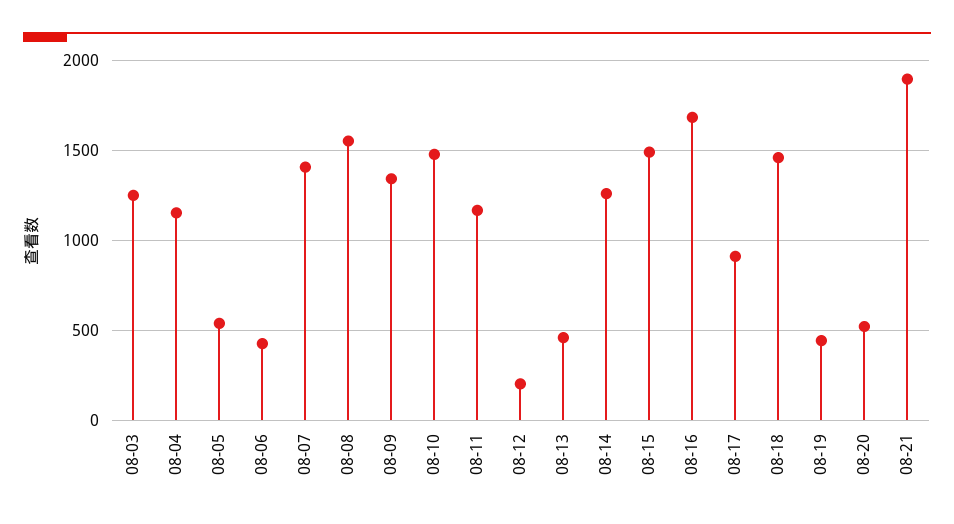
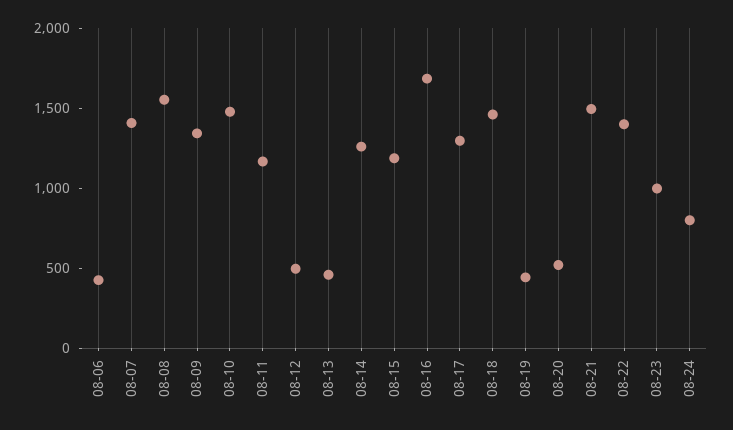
08-03: 1250 -> none
08-04: 1150 -> none
08-05: 550 -> none
08-12: 200 -> 500
08-15: 1500 -> 1200
08-17: 900 -> 1300
08-21: 1900 -> 1500
08-22: none -> 1400
08-23: none -> 1000
08-24: none -> 800

